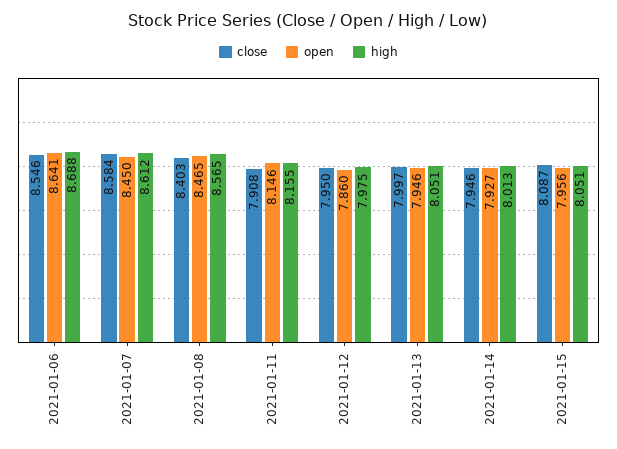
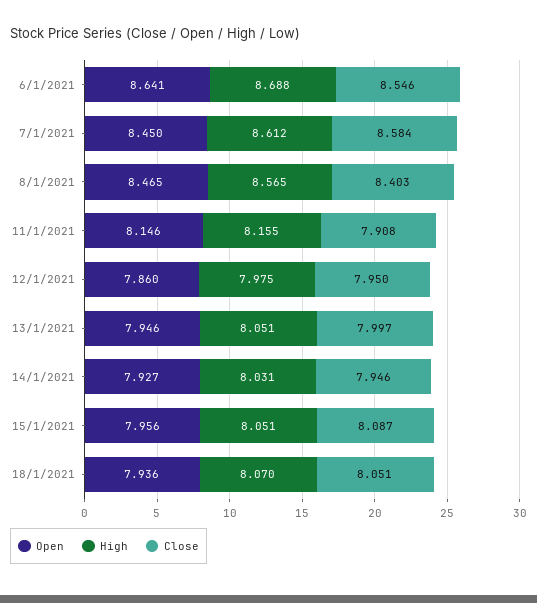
high, 2021-01-14: 8.013 -> 8.031
open, 18/1/2021: none -> 7.936
high, 18/1/2021: none -> 8.07
close, 18/1/2021: none -> 8.051

